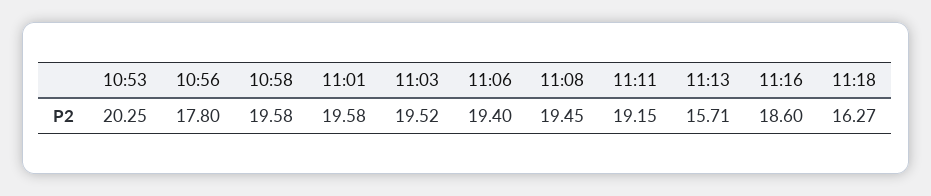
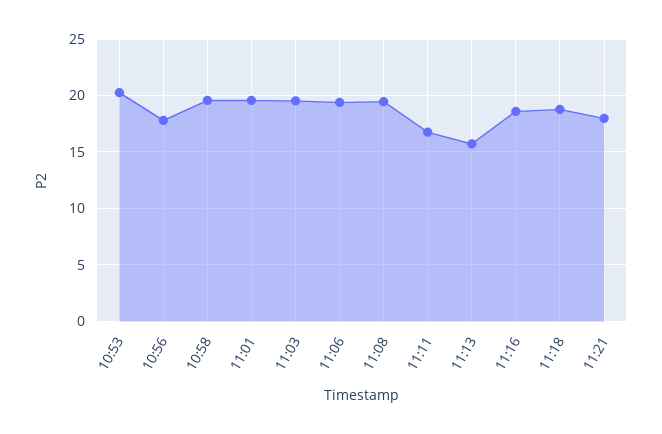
11:11: 19.15 -> 17
11:18: 16.27 -> 19
11:21: none -> 18

